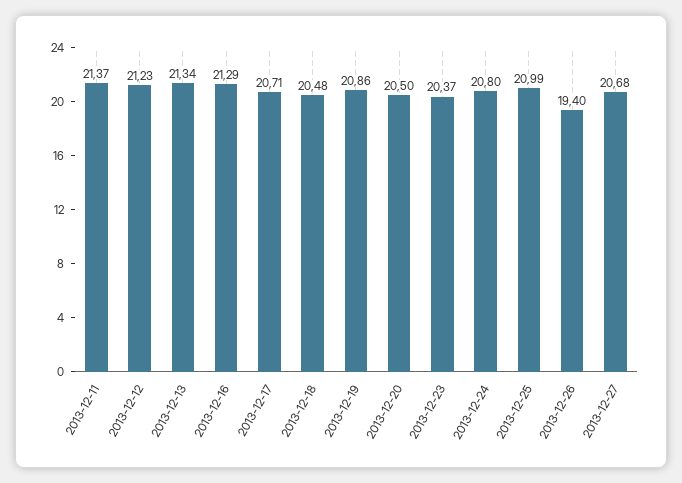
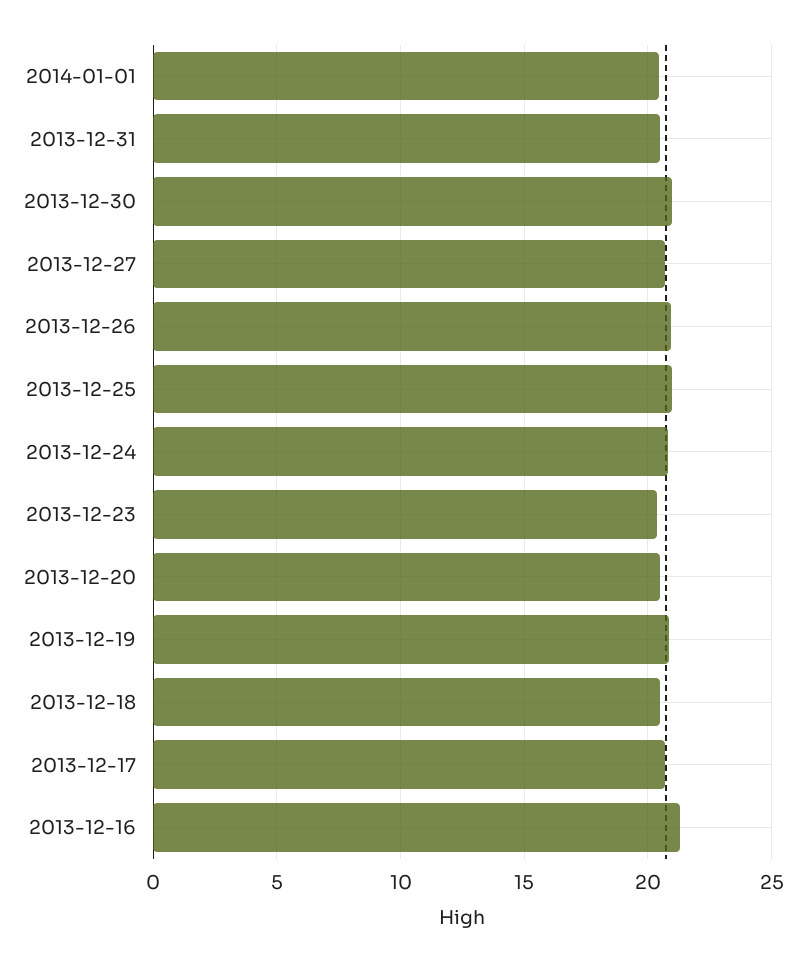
2013-12-11: 21.37 -> none
2013-12-12: 21.23 -> none
2013-12-13: 21.34 -> none
2013-12-26: 19.4 -> 21
2014-01-01: none -> 20.5
2013-12-31: none -> 20.5
2013-12-30: none -> 21

